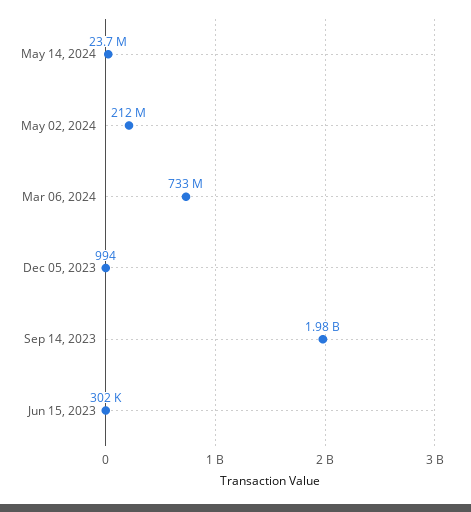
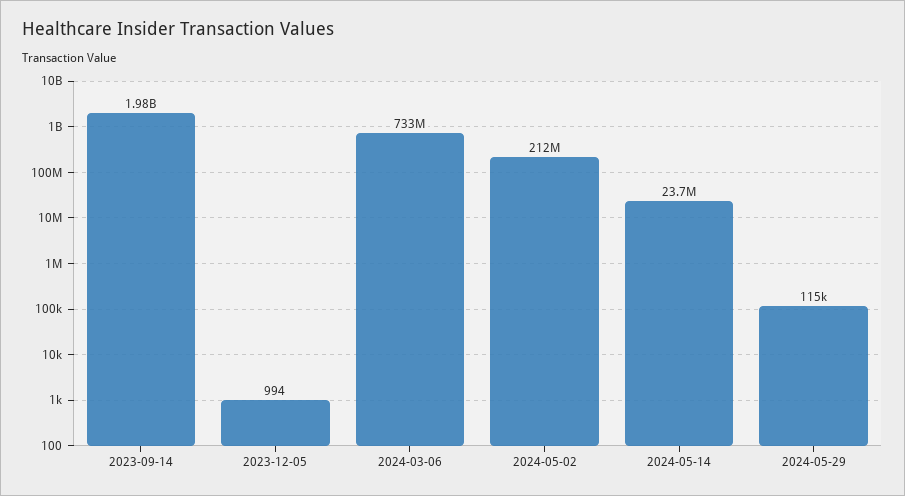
Jun 15, 2023: 302000 -> none
2024-05-29: none -> 115000

